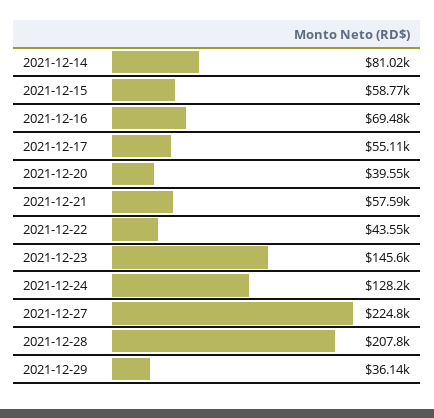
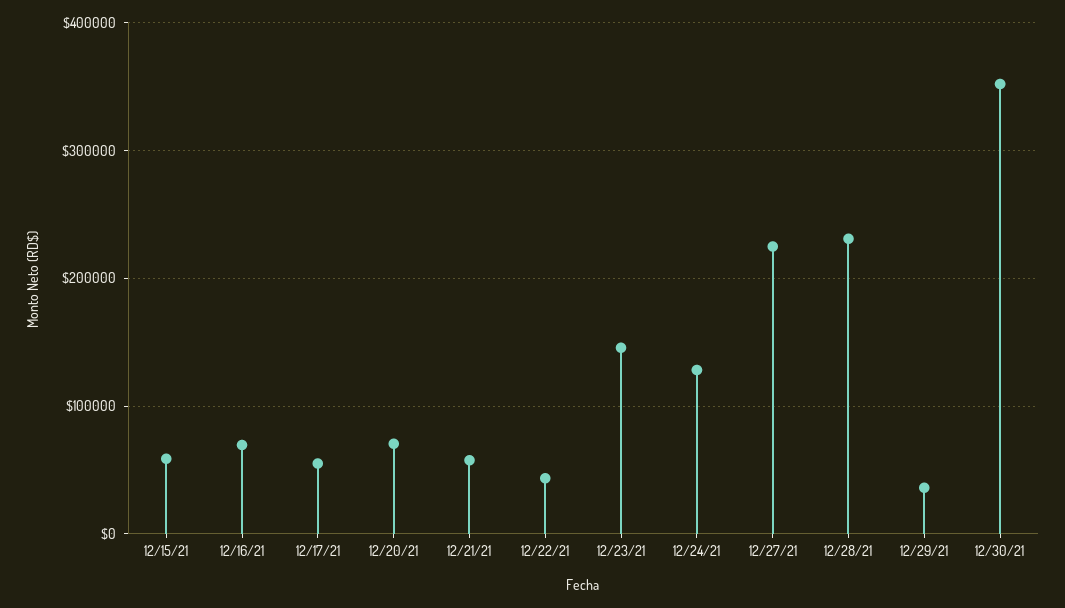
2021-12-14: 81020 -> none
2021-12-20: 39550 -> 70000
2021-12-28: 207800 -> 230000
12/30/21: none -> 350000

